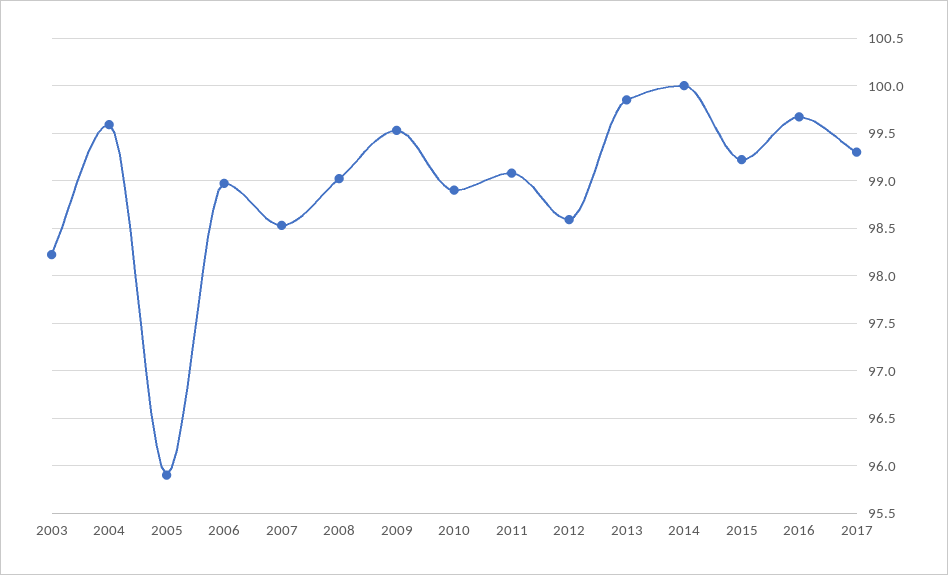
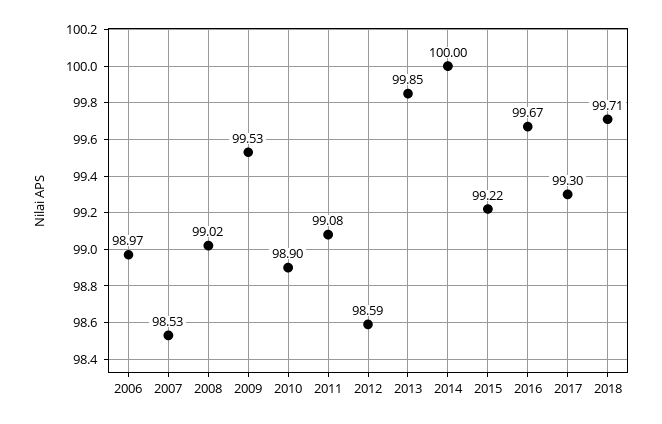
2003: 98.2 -> none
2004: 99.6 -> none
2005: 95.9 -> none
2018: none -> 99.71

